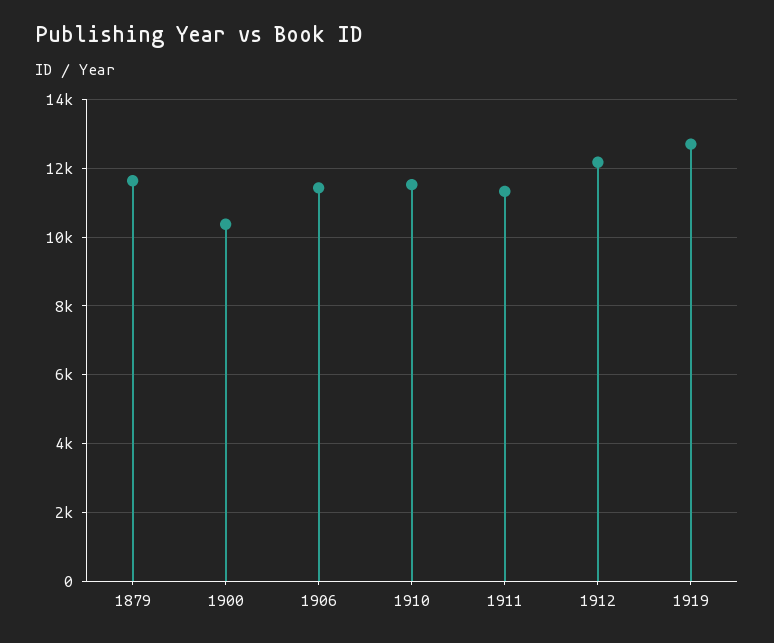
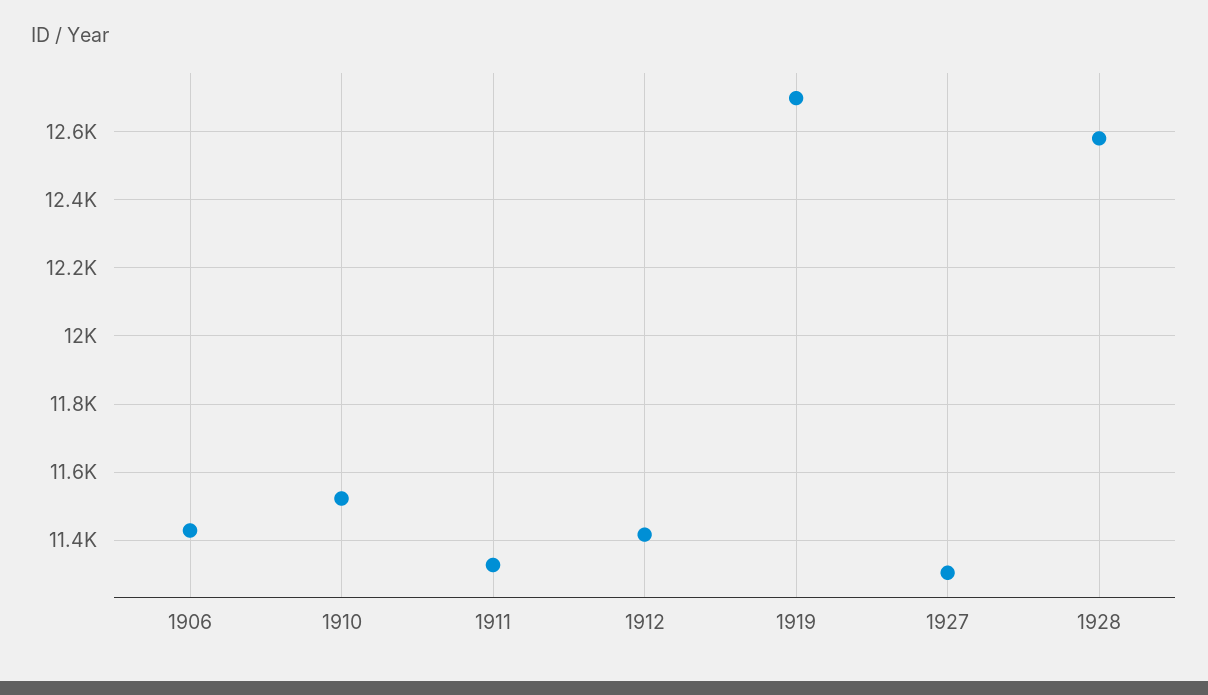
1879: 11600 -> none
1900: 10400 -> none
1912: 12200 -> 11420
1927: none -> 11300
1928: none -> 12580

